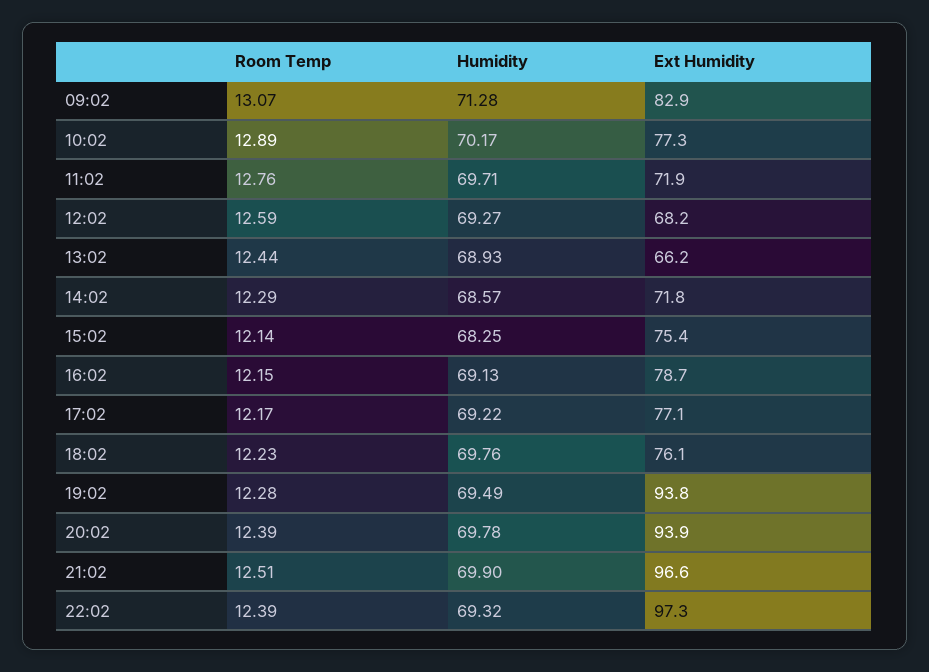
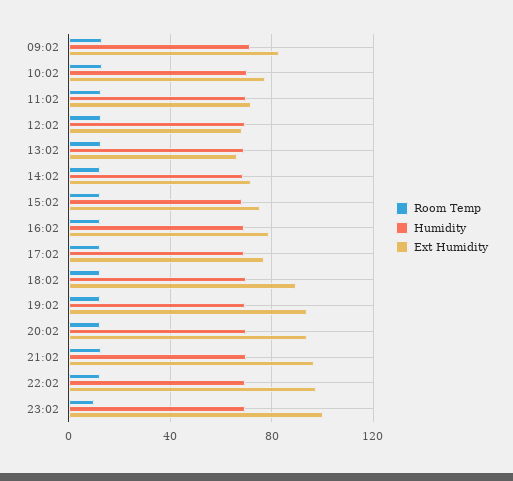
Ext Humidity, 18:02: 76.1 -> 90
Room Temp, 23:02: none -> 10
Humidity, 23:02: none -> 70
Ext Humidity, 23:02: none -> 100

